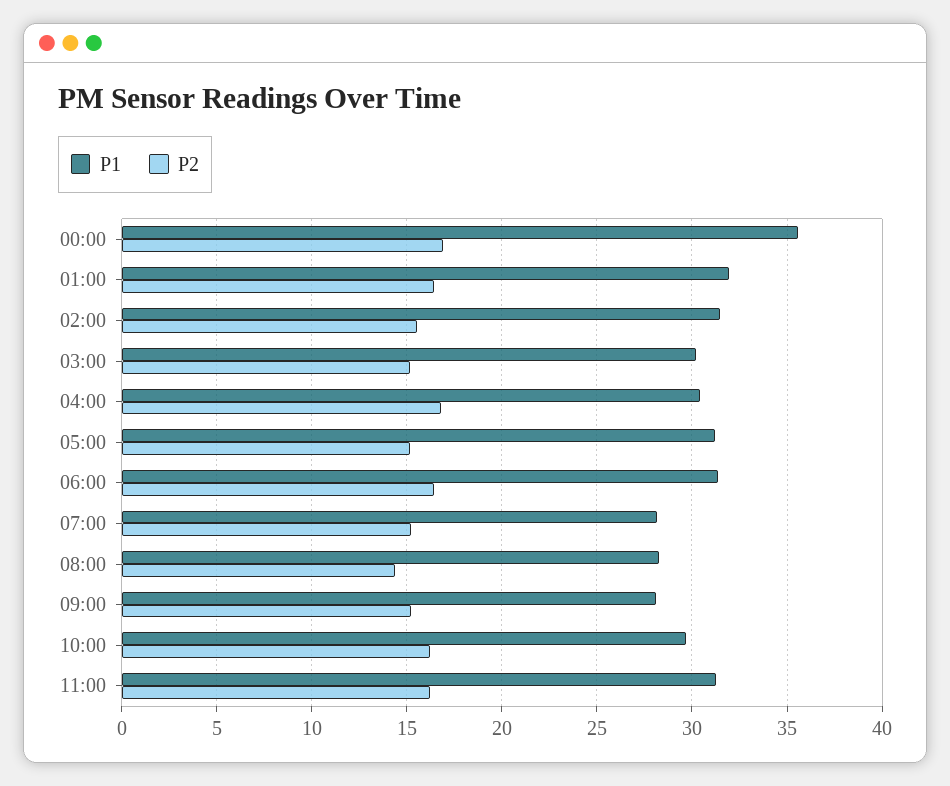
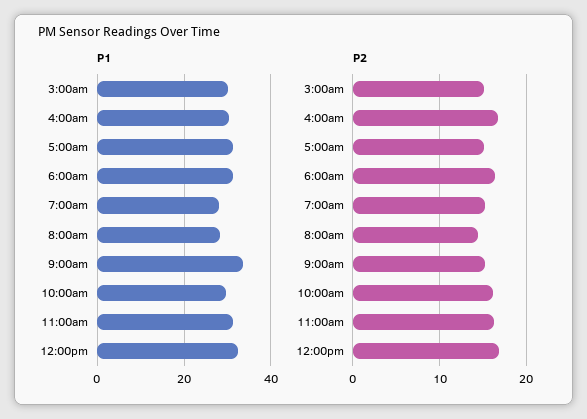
P1, 00:00: 35.5 -> none
P2, 00:00: 17 -> none
P1, 01:00: 32 -> none
P2, 01:00: 16.5 -> none
P1, 02:00: 31.5 -> none
P2, 02:00: 15.5 -> none
P1, 09:00: 28 -> 34
P1, 12:00pm: none -> 32
P2, 12:00pm: none -> 17

